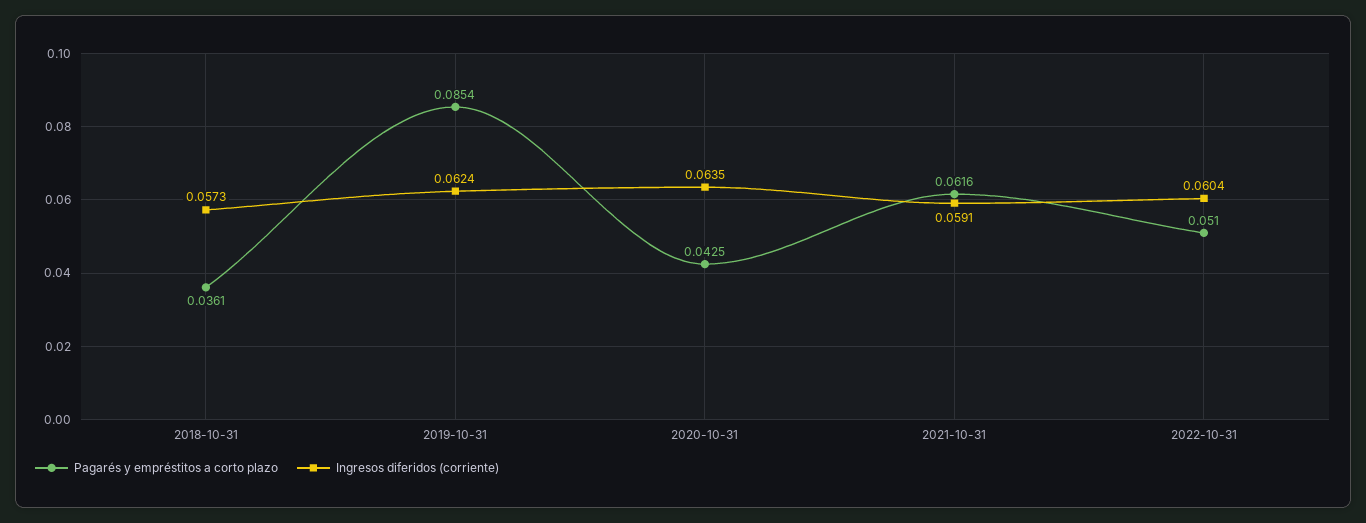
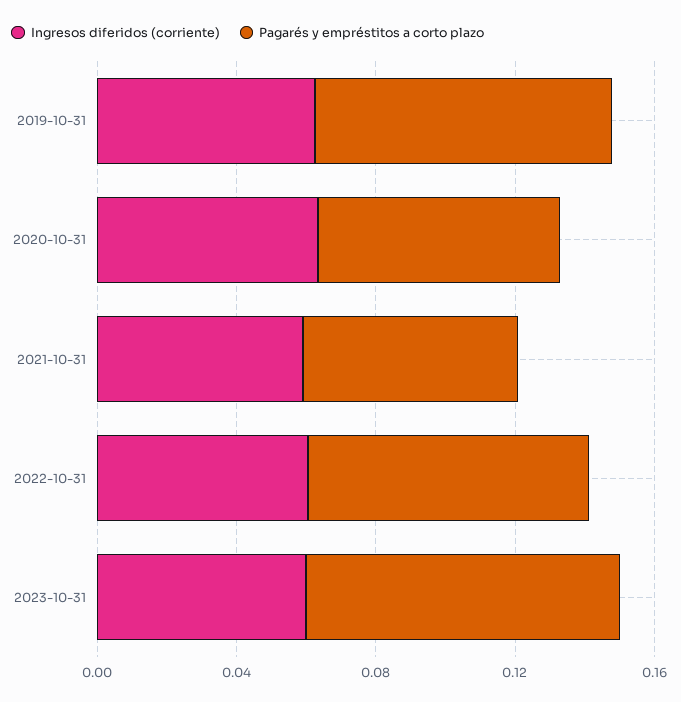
Pagarés y empréstitos a corto plazo, 2018-10-31: 0.0361 -> none
Ingresos diferidos (corriente), 2018-10-31: 0.0573 -> none
Pagarés y empréstitos a corto plazo, 2020-10-31: 0.0425 -> 0.07
Pagarés y empréstitos a corto plazo, 2022-10-31: 0.051 -> 0.08
Ingresos diferidos (corriente), 2023-10-31: none -> 0.06
Pagarés y empréstitos a corto plazo, 2023-10-31: none -> 0.09

